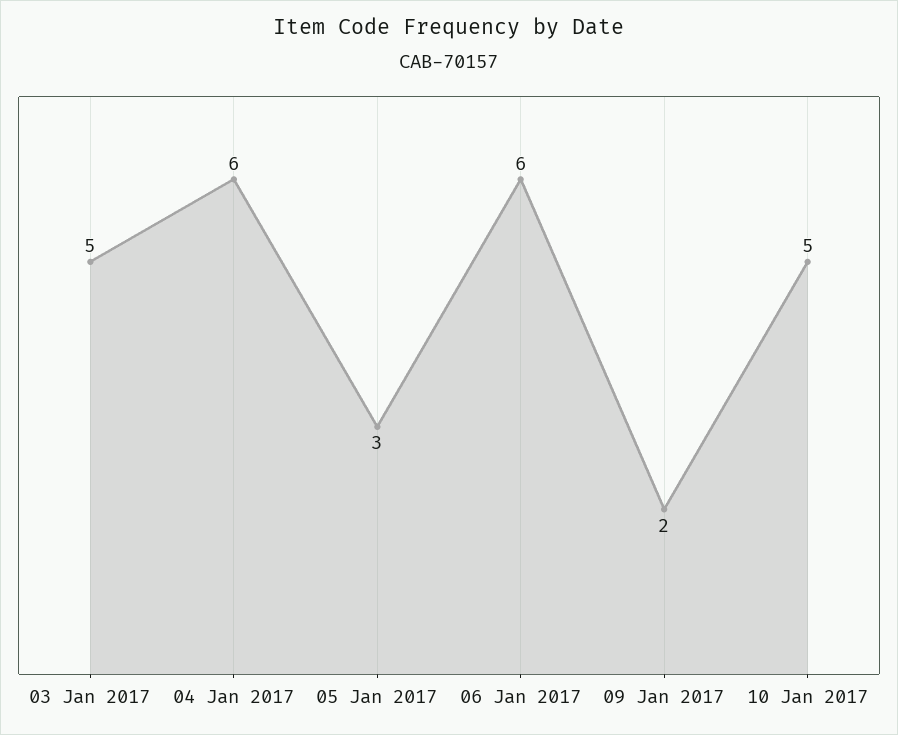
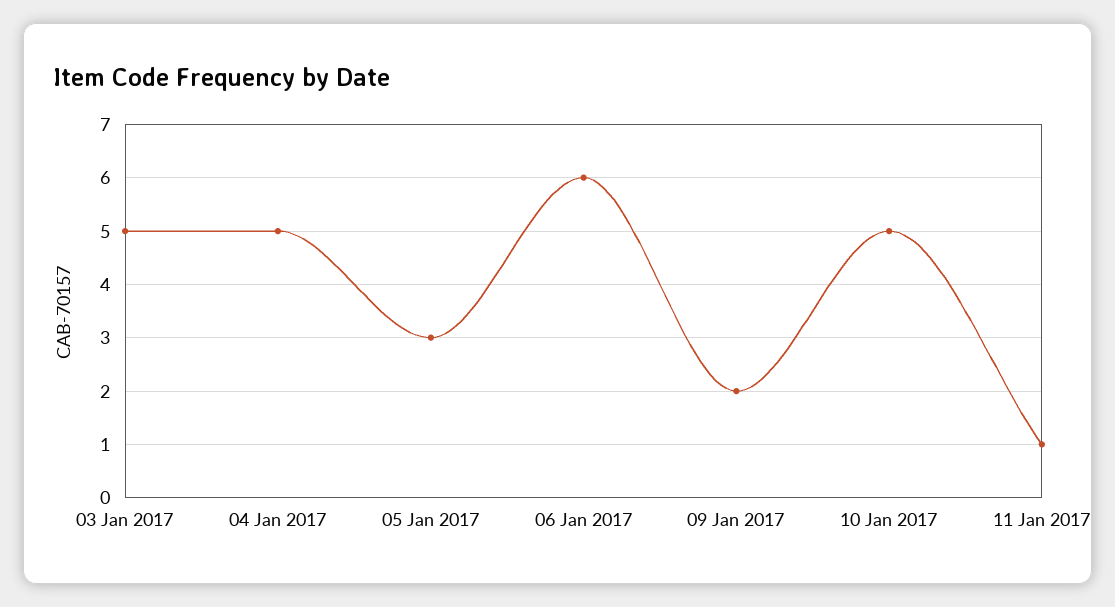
04 Jan 2017: 6 -> 5
11 Jan 2017: none -> 1

